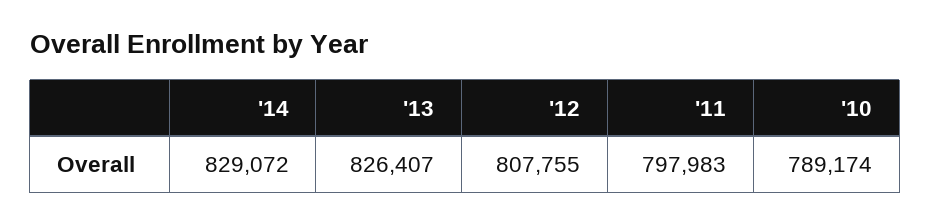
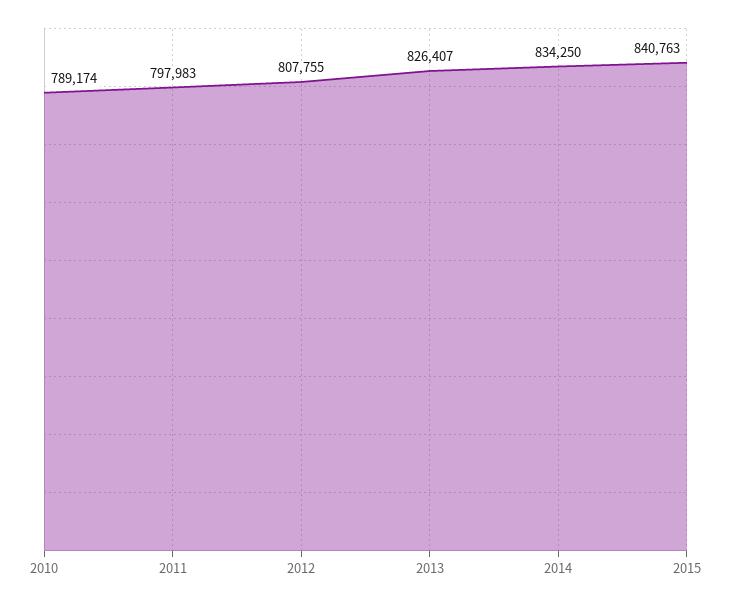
'14: 829072 -> 834250
2015: none -> 840763

